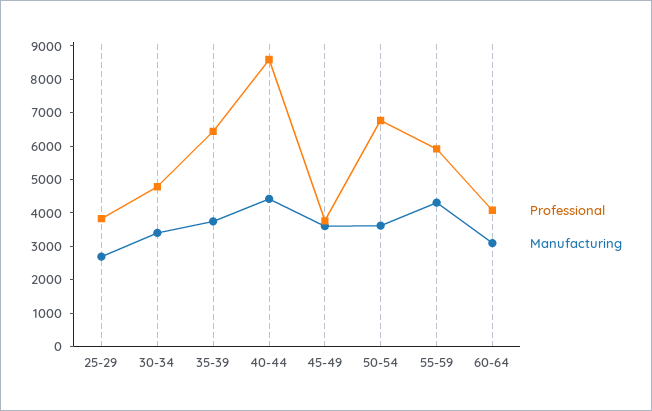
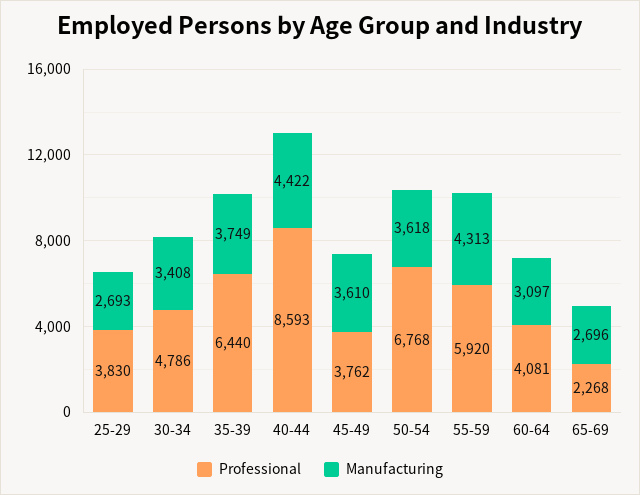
Professional, 65-69: none -> 2268
Manufacturing, 65-69: none -> 2696

